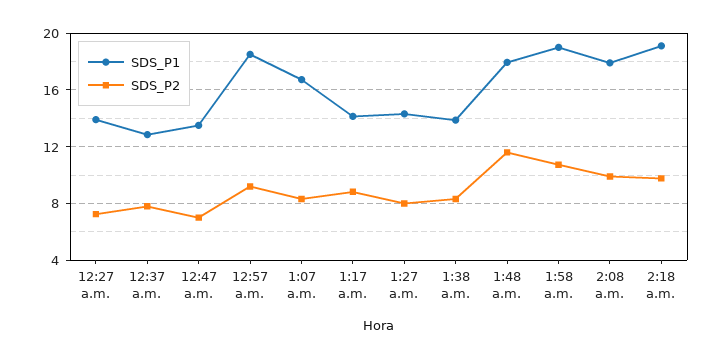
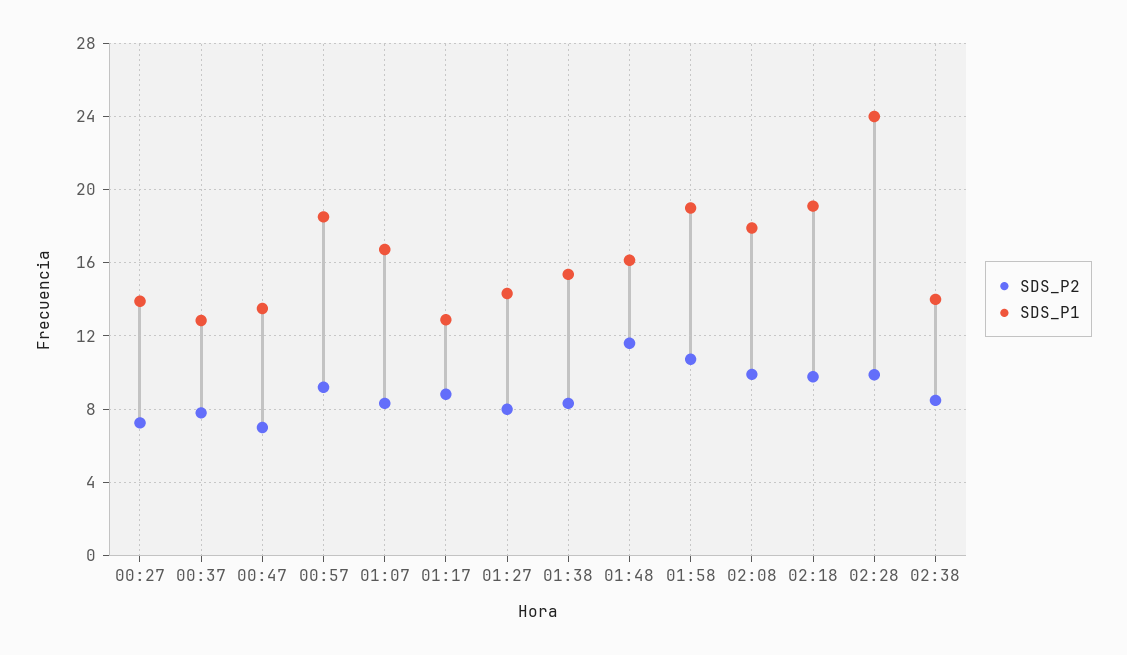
SDS_P1, 1:17 a.m.: 14 -> 13
SDS_P1, 1:38 a.m.: 14 -> 15.5
SDS_P1, 1:48 a.m.: 18 -> 16
SDS_P2, 02:28: none -> 10
SDS_P1, 02:28: none -> 24
SDS_P2, 02:38: none -> 8.5
SDS_P1, 02:38: none -> 14

